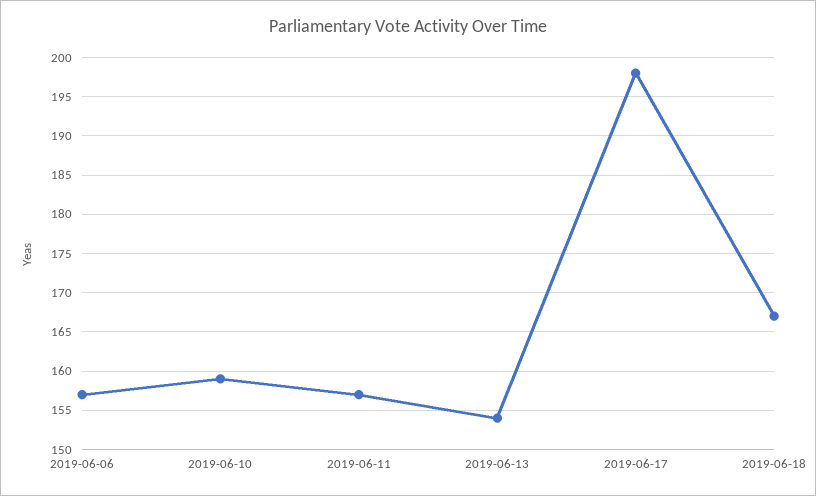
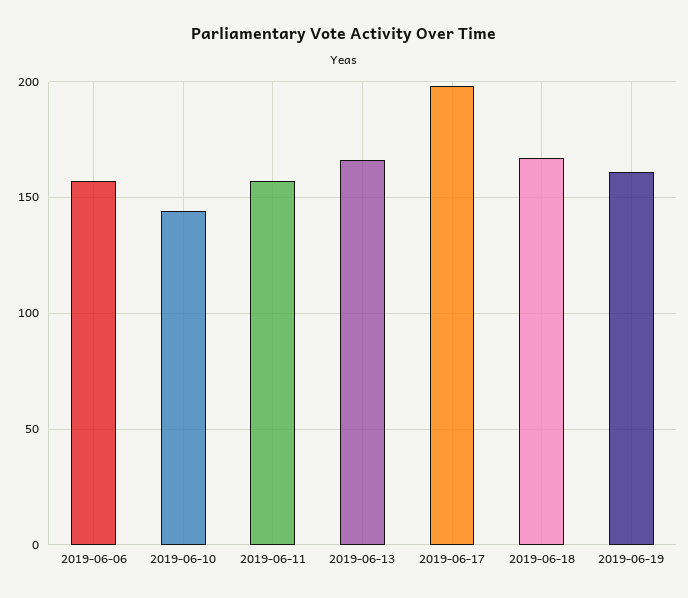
2019-06-10: 159 -> 145
2019-06-13: 154 -> 165
2019-06-19: none -> 160

